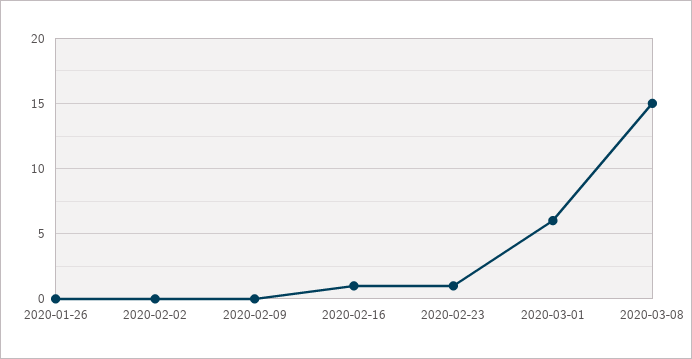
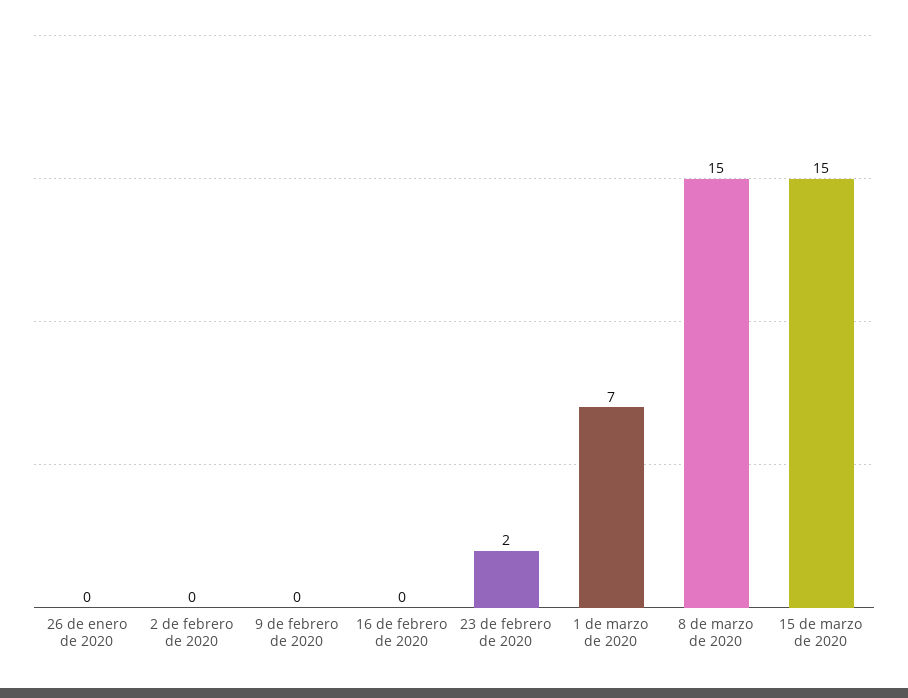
2020-02-16: 1 -> 0
2020-02-23: 1 -> 2
2020-03-01: 6 -> 7
15 de marzo de 2020: none -> 15

